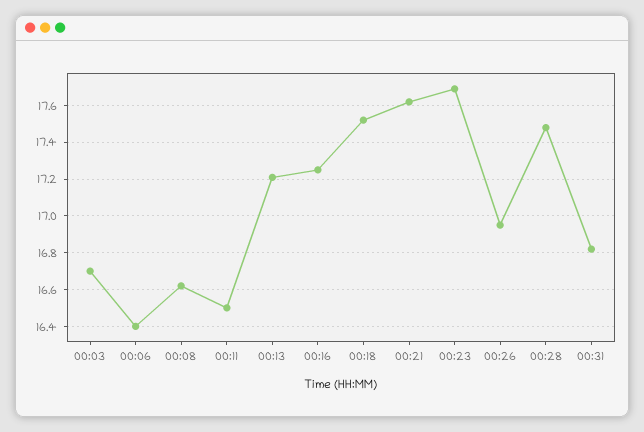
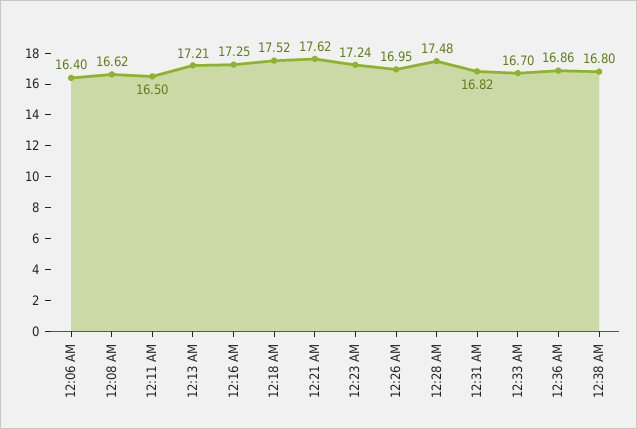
00:03: 16.7 -> none
00:23: 17.7 -> 17.24
12:33 AM: none -> 16.7
12:36 AM: none -> 16.86
12:38 AM: none -> 16.8

